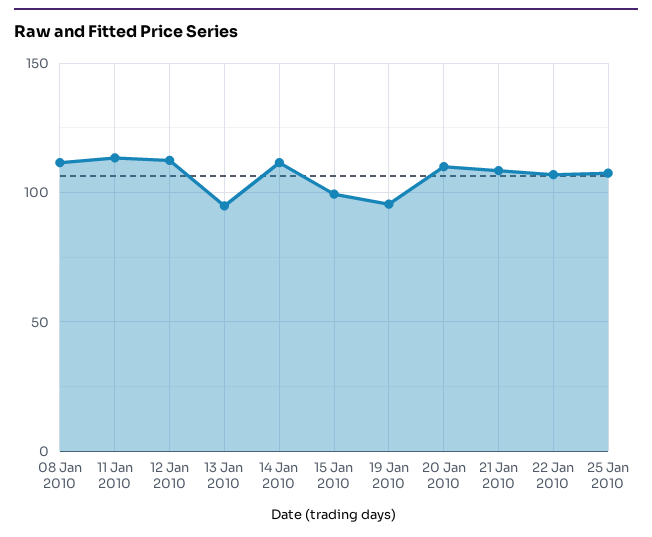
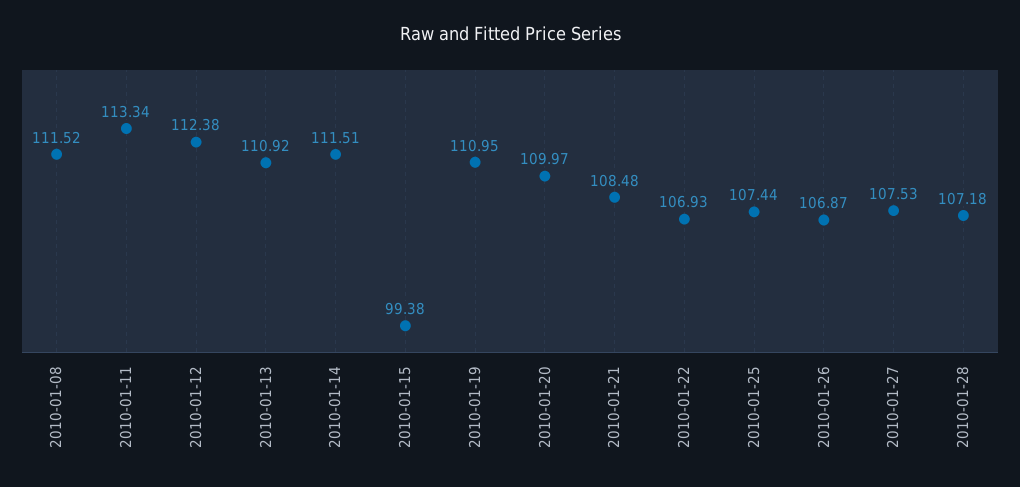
13 Jan 2010: 95 -> 110.92
19 Jan 2010: 95 -> 110.95
2010-01-26: none -> 106.87
2010-01-27: none -> 107.53
2010-01-28: none -> 107.18

